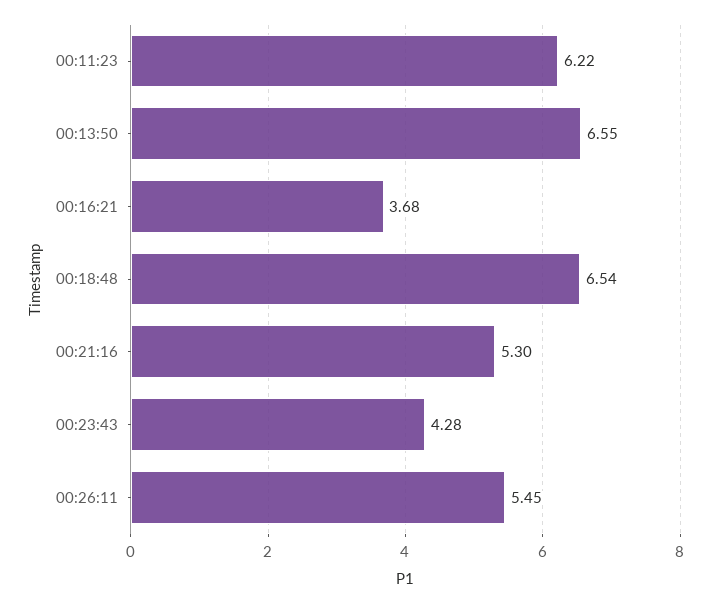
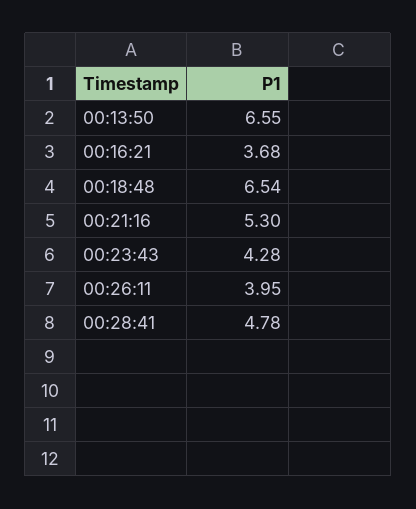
00:11:23: 6.22 -> none
00:26:11: 5.45 -> 3.95
00:28:41: none -> 4.78

